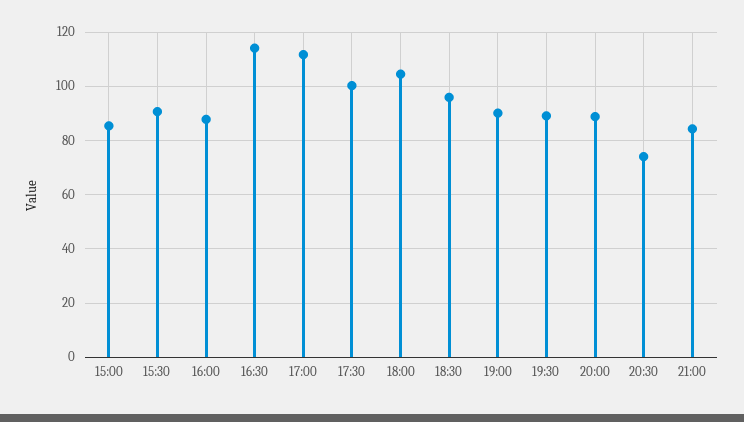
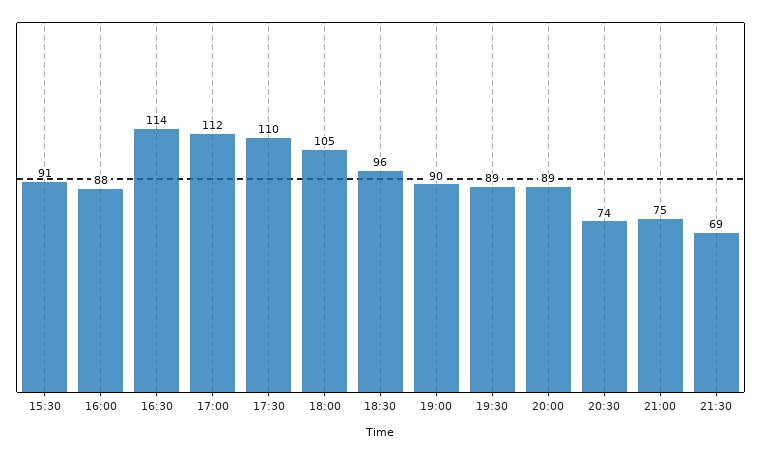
15:00: 85 -> none
17:30: 100 -> 110
21:00: 85 -> 75
21:30: none -> 69

